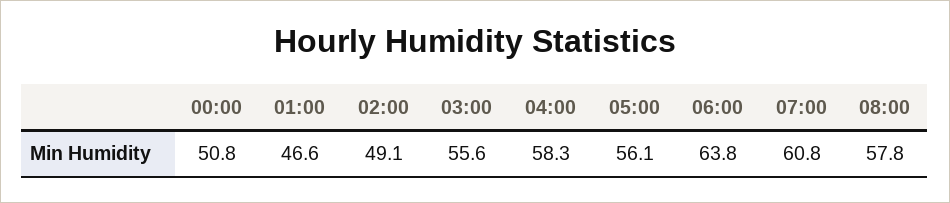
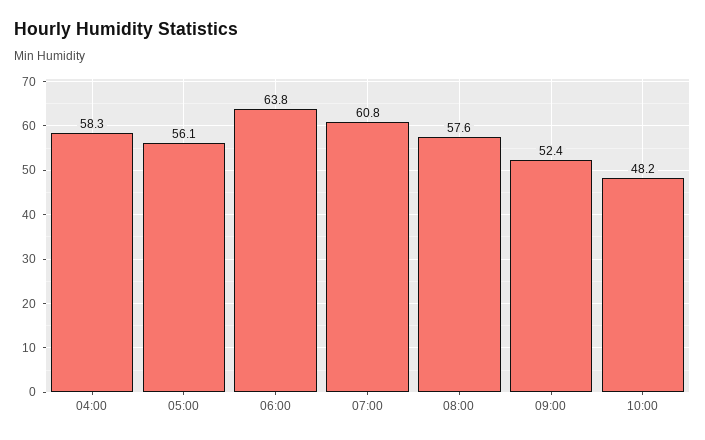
00:00: 50.8 -> none
01:00: 46.6 -> none
02:00: 49.1 -> none
03:00: 55.6 -> none
08:00: 57.8 -> 57.6
09:00: none -> 52.4
10:00: none -> 48.2

